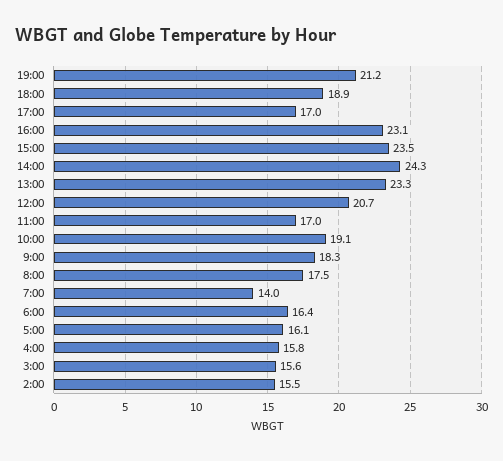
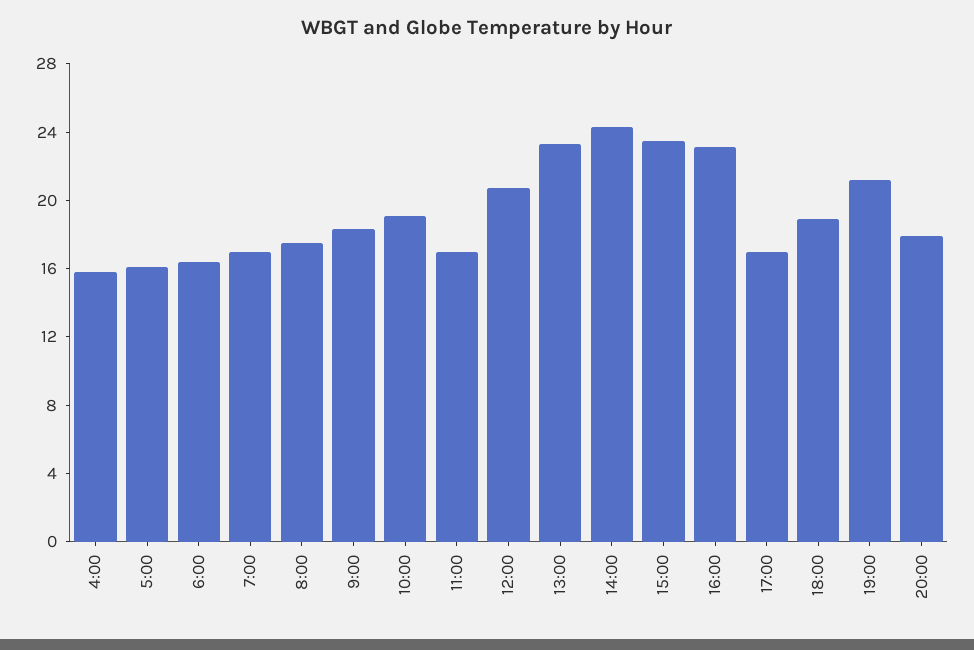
7:00: 14 -> 17
3:00: 15.6 -> none
2:00: 15.5 -> none
20:00: none -> 18

